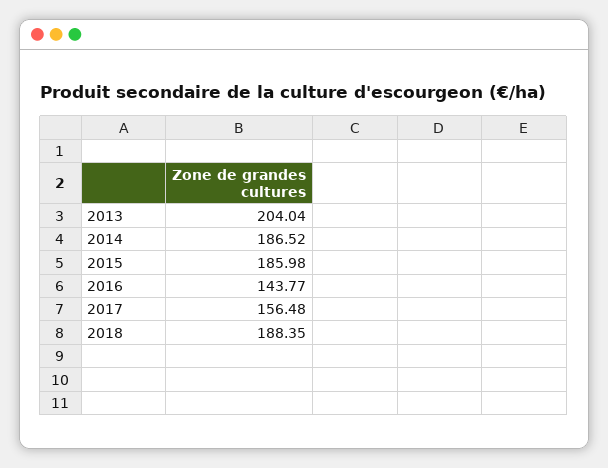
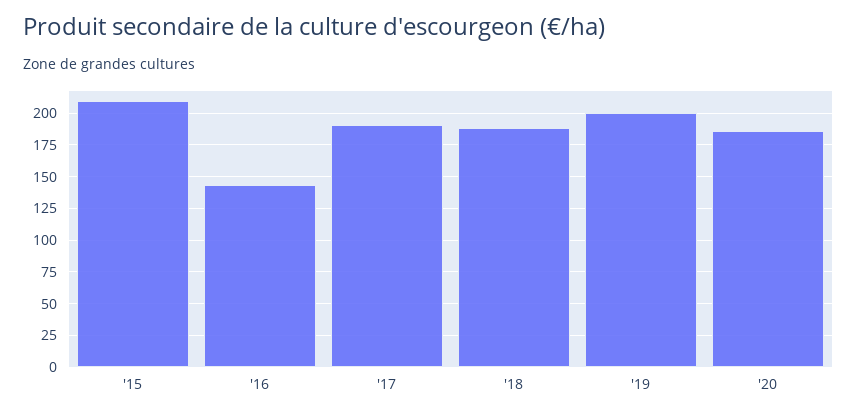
2013: 204.04 -> none
2014: 186.52 -> none
2015: 185.98 -> 210
2017: 156.48 -> 190
'19: none -> 200
'20: none -> 185

